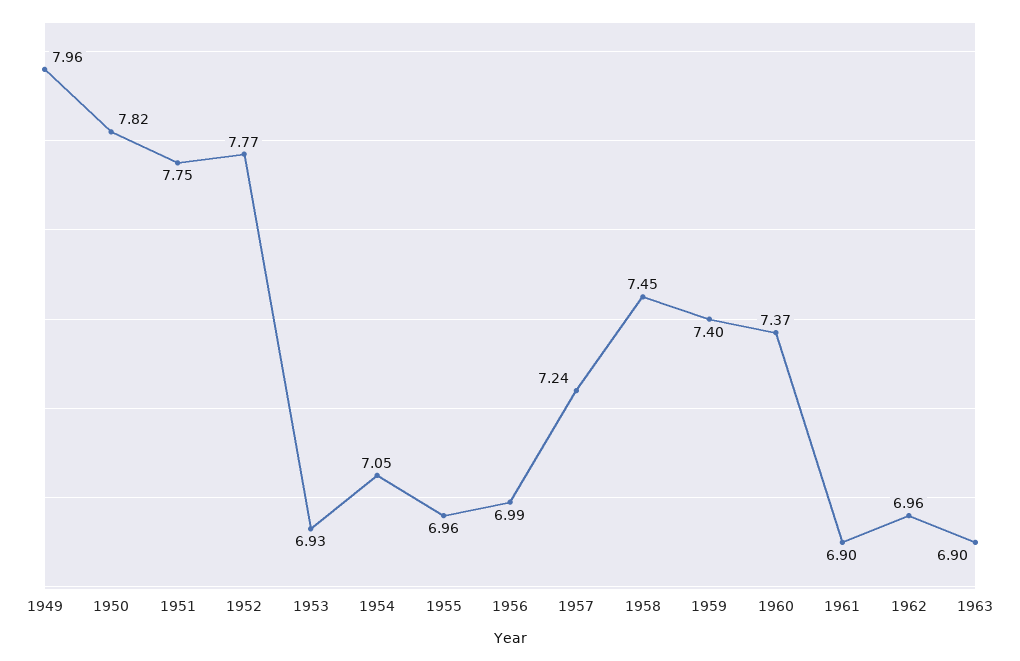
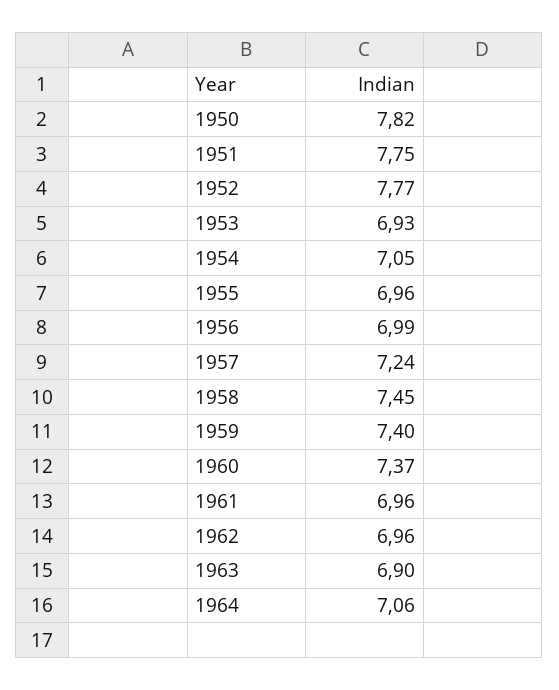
1949: 7.96 -> none
1961: 6.9 -> 6.96
1964: none -> 7.06

